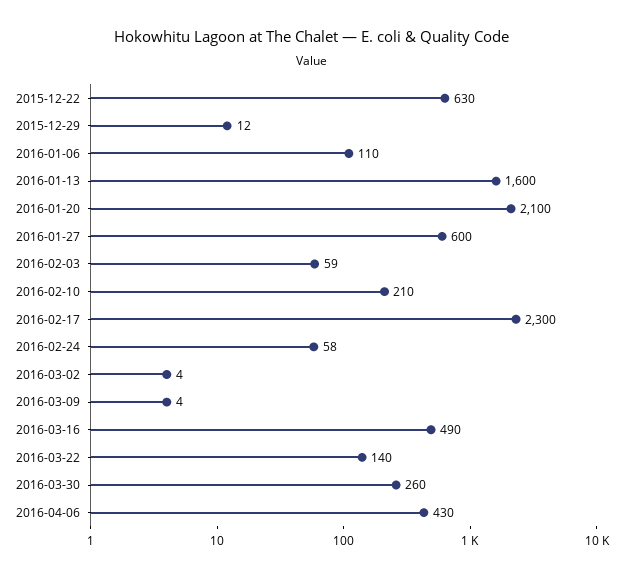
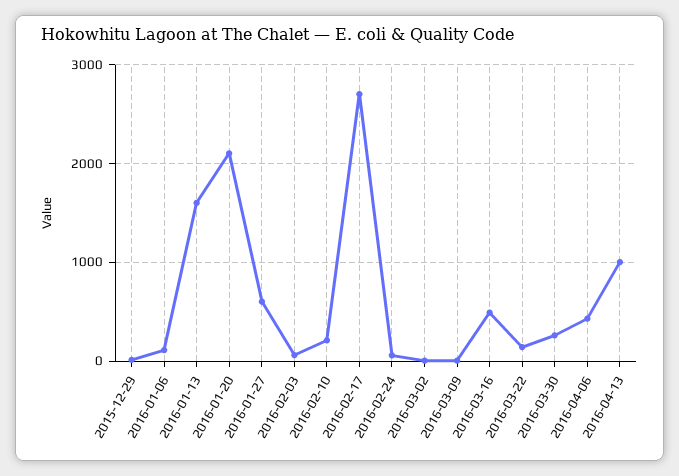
2015-12-22: 630 -> none
2016-02-17: 2300 -> 2700
2016-04-13: none -> 1000

